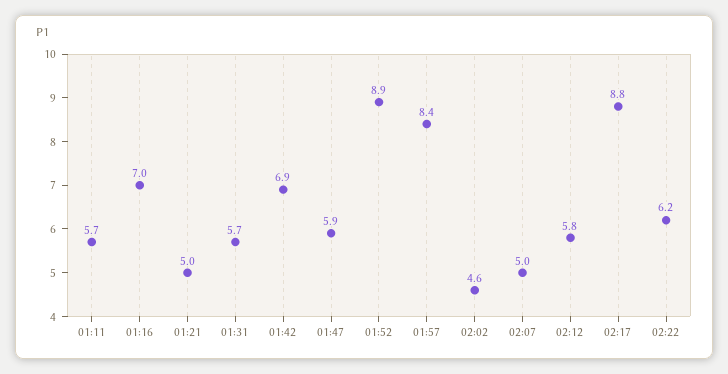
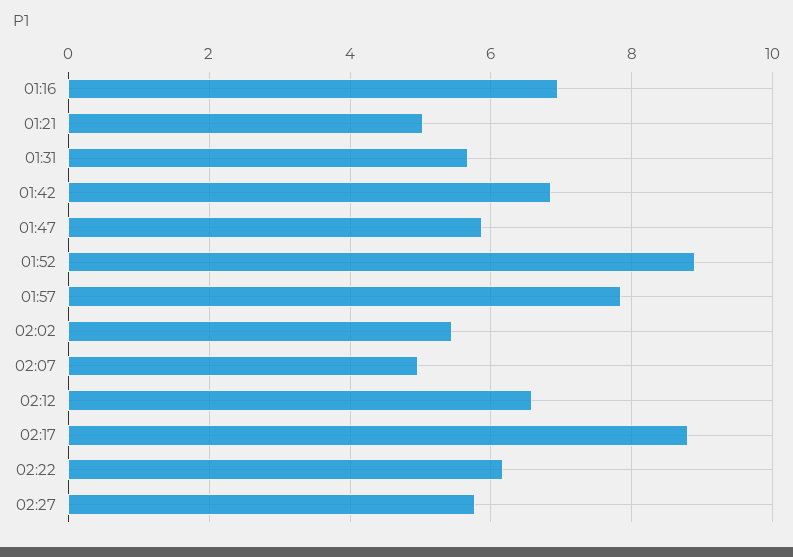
01:11: 5.7 -> none
01:57: 8.4 -> 7.8
02:02: 4.6 -> 5.4
02:12: 5.8 -> 6.6
02:27: none -> 5.8

